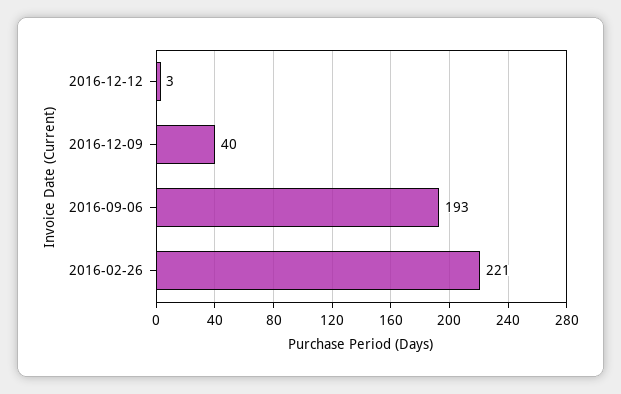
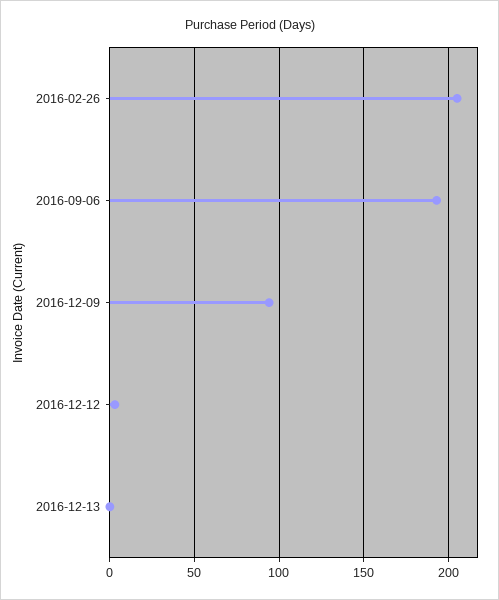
2016-12-09: 40 -> 95
2016-02-26: 221 -> 205
2016-12-13: none -> 0

